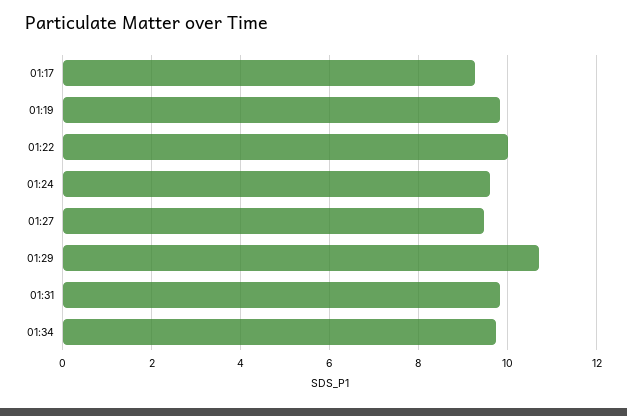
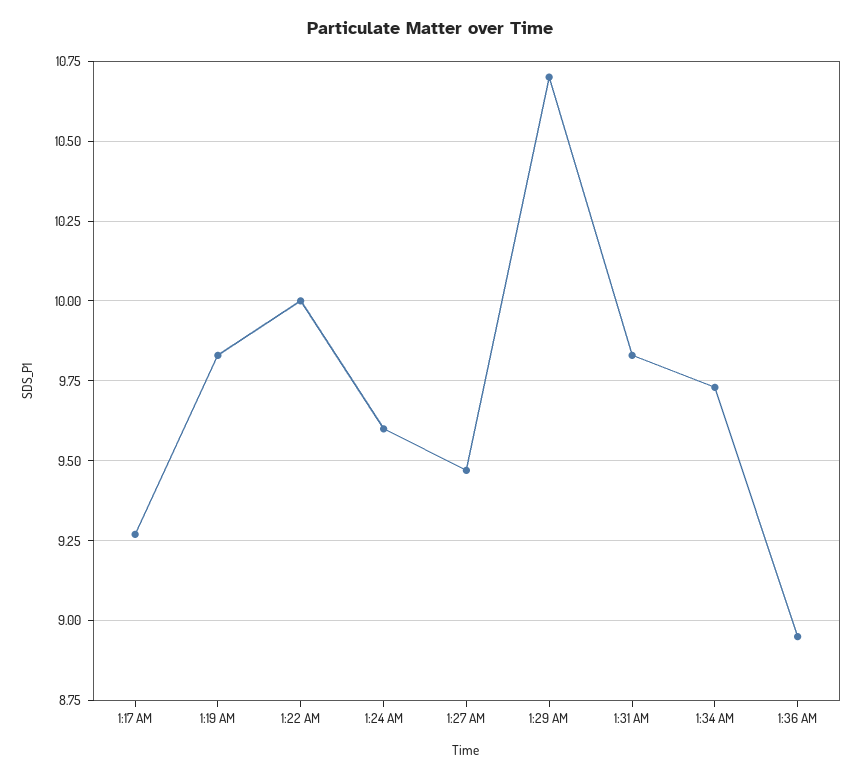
1:36 AM: none -> 8.95

